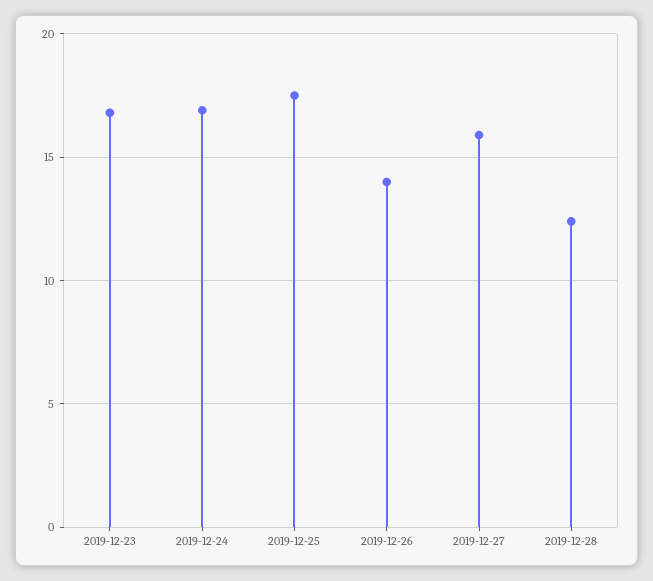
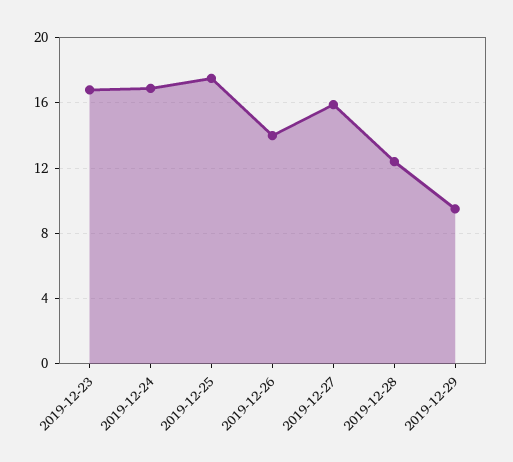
2019-12-29: none -> 9.5

